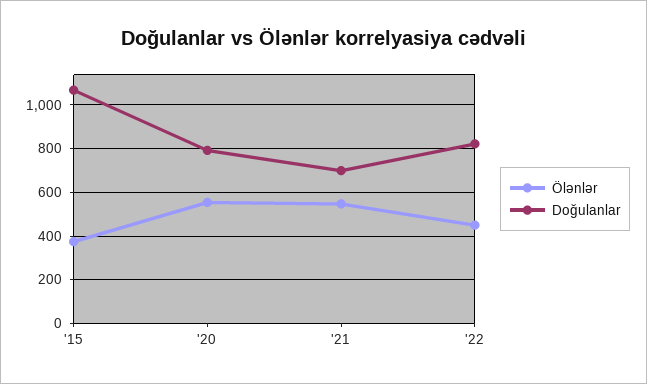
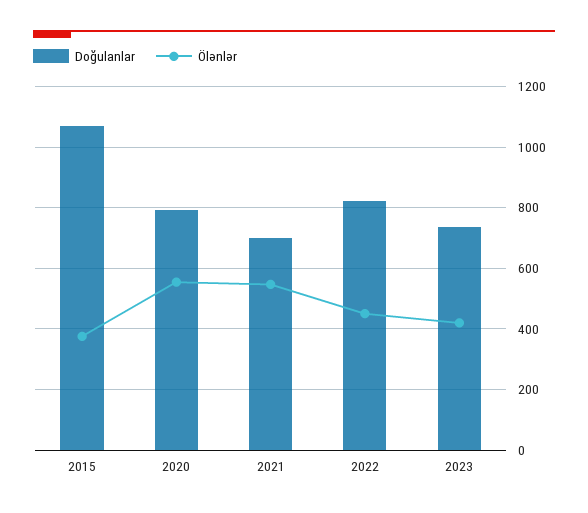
Doğulanlar, 2023: none -> 740
Ölənlər, 2023: none -> 420

